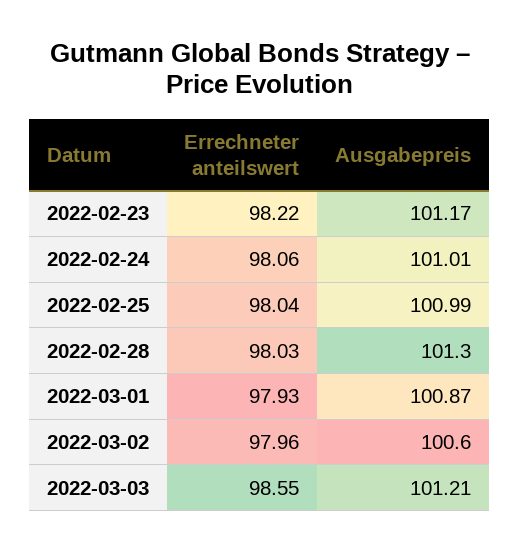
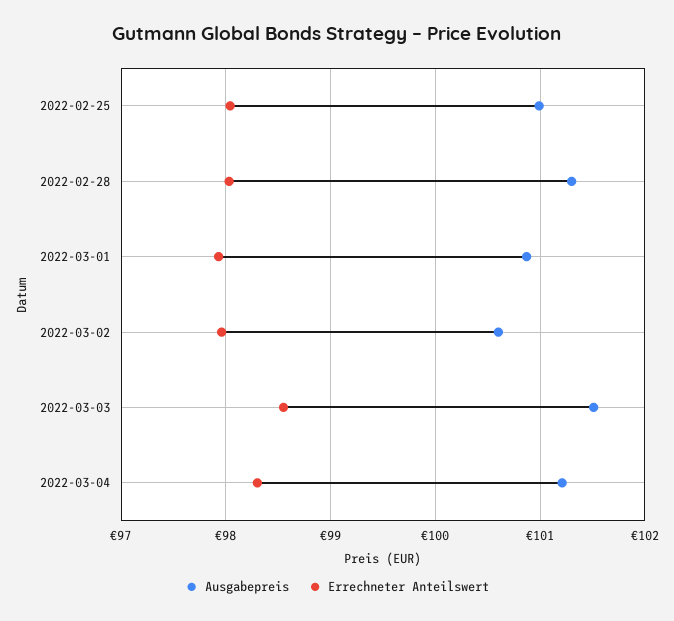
Errechneter anteilswert, 2022-02-23: 98.22 -> none
Ausgabepreis, 2022-02-23: 101.17 -> none
Errechneter anteilswert, 2022-02-24: 98.06 -> none
Ausgabepreis, 2022-02-24: 101.01 -> none
Ausgabepreis, 2022-03-03: 101.21 -> 101.5
Ausgabepreis, 2022-03-04: none -> 101.2
Errechneter anteilswert, 2022-03-04: none -> 98.3

